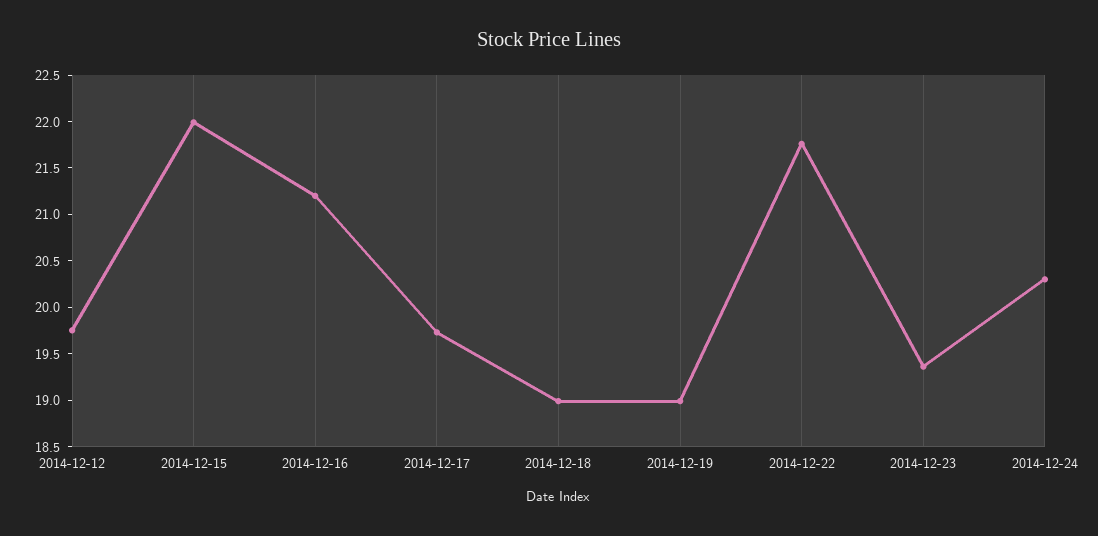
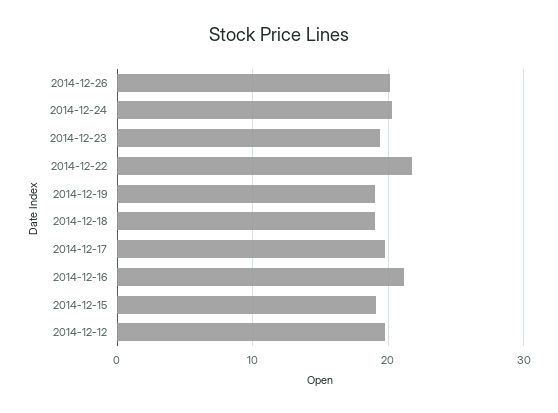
2014-12-15: 22 -> 19
2014-12-26: none -> 20

